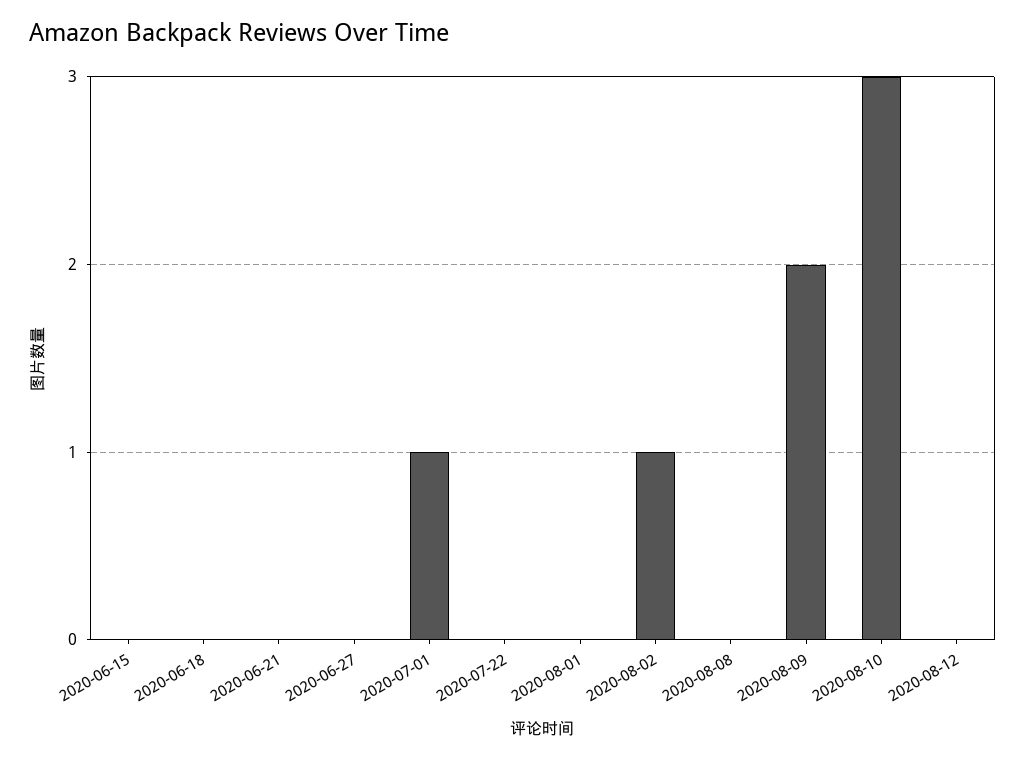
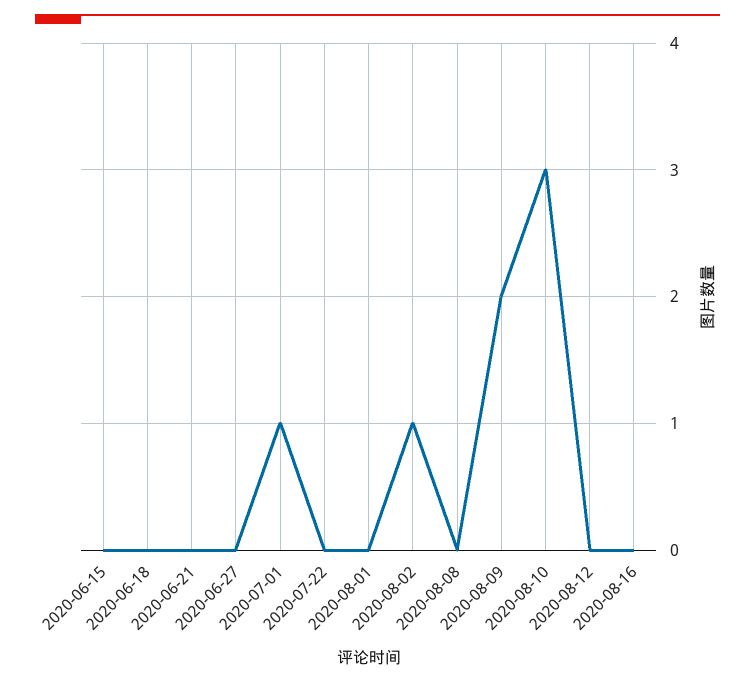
2020-08-16: none -> 0

